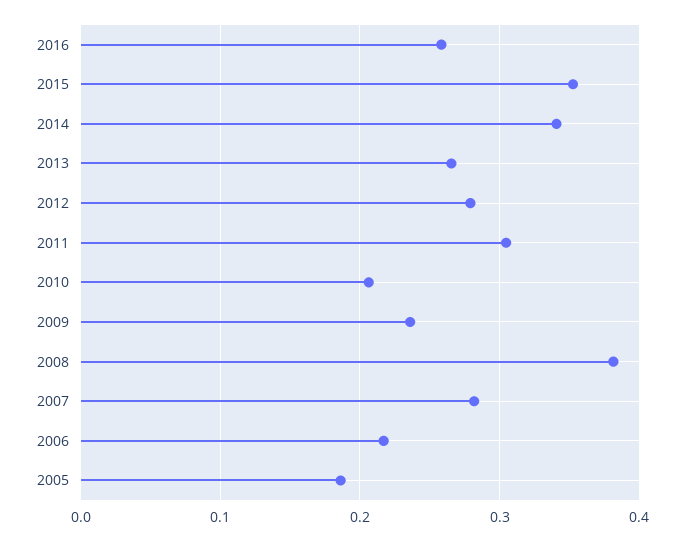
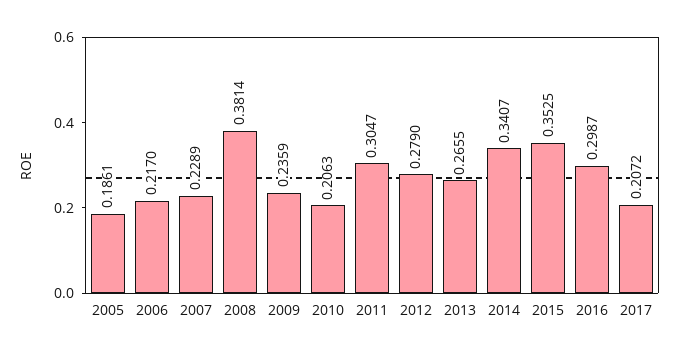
2016: 0.26 -> 0.2987
2007: 0.28 -> 0.2289
2017: none -> 0.2072

